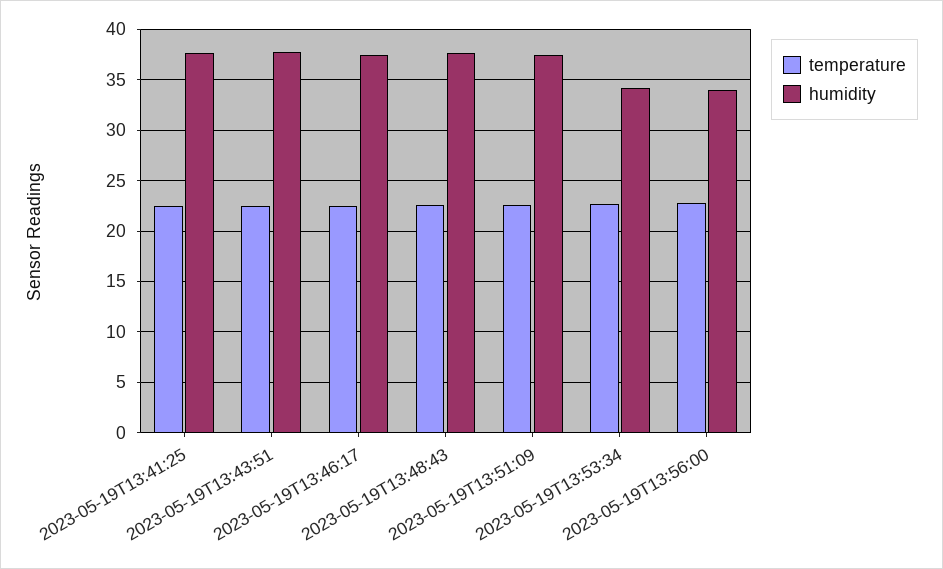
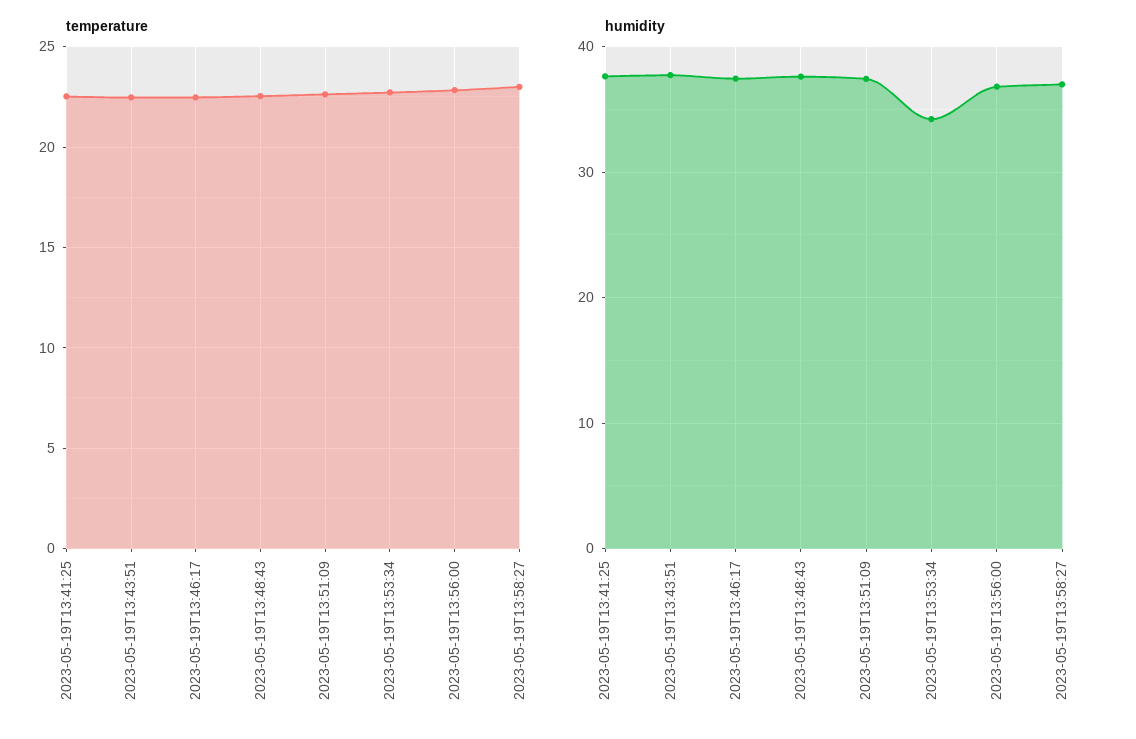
humidity, 2023-05-19T13:56:00: 34 -> 37
temperature, 2023-05-19T13:58:27: none -> 23
humidity, 2023-05-19T13:58:27: none -> 37

